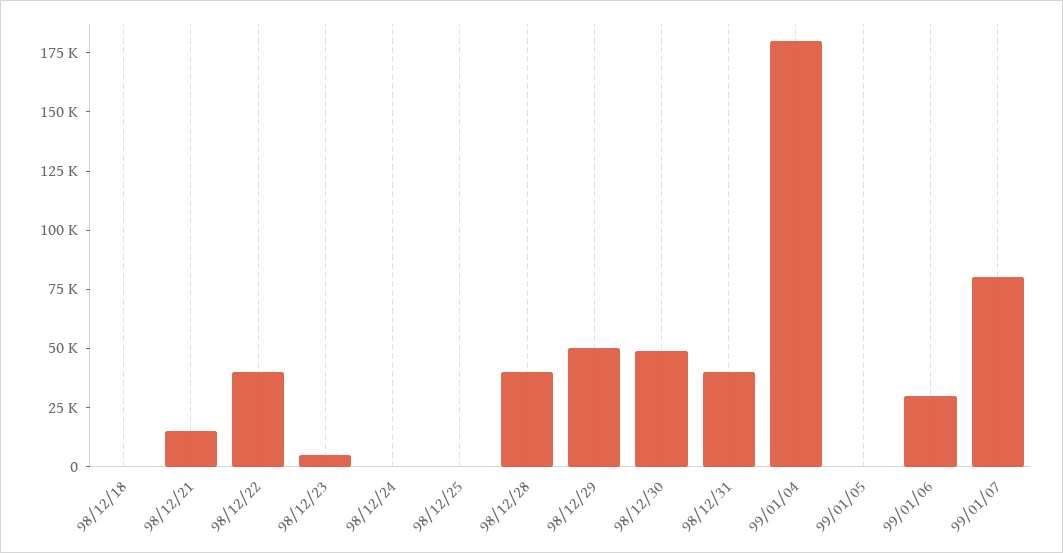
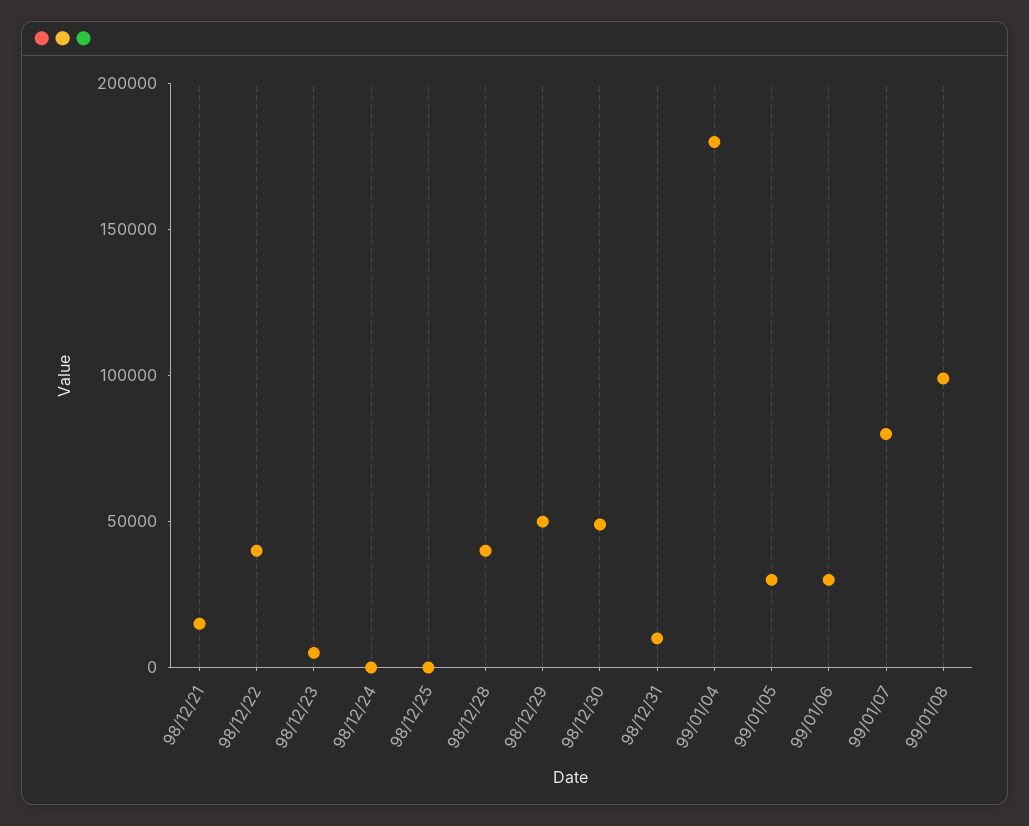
98/12/18: 0 -> none
98/12/31: 40000 -> 10000
99/01/05: 0 -> 30000
99/01/08: none -> 100000

